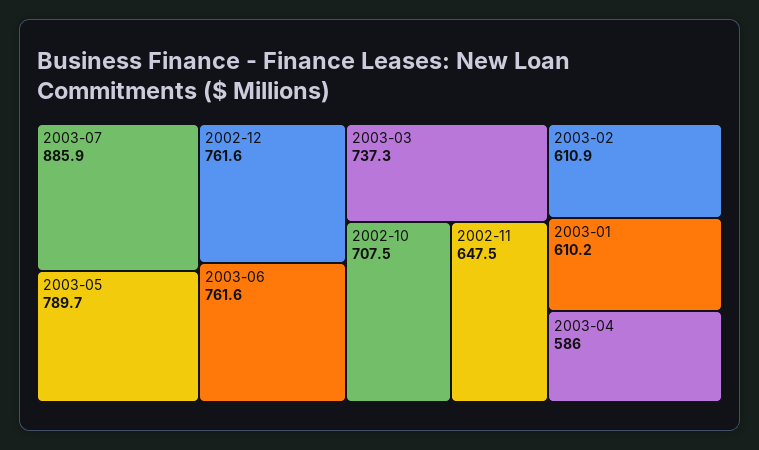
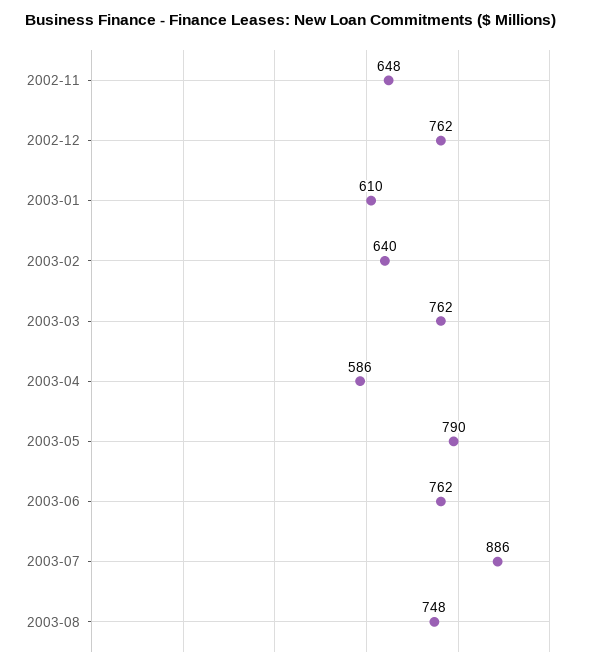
2003-03: 737.3 -> 762
2002-10: 707.5 -> none
2003-02: 610.9 -> 640
2003-08: none -> 748

